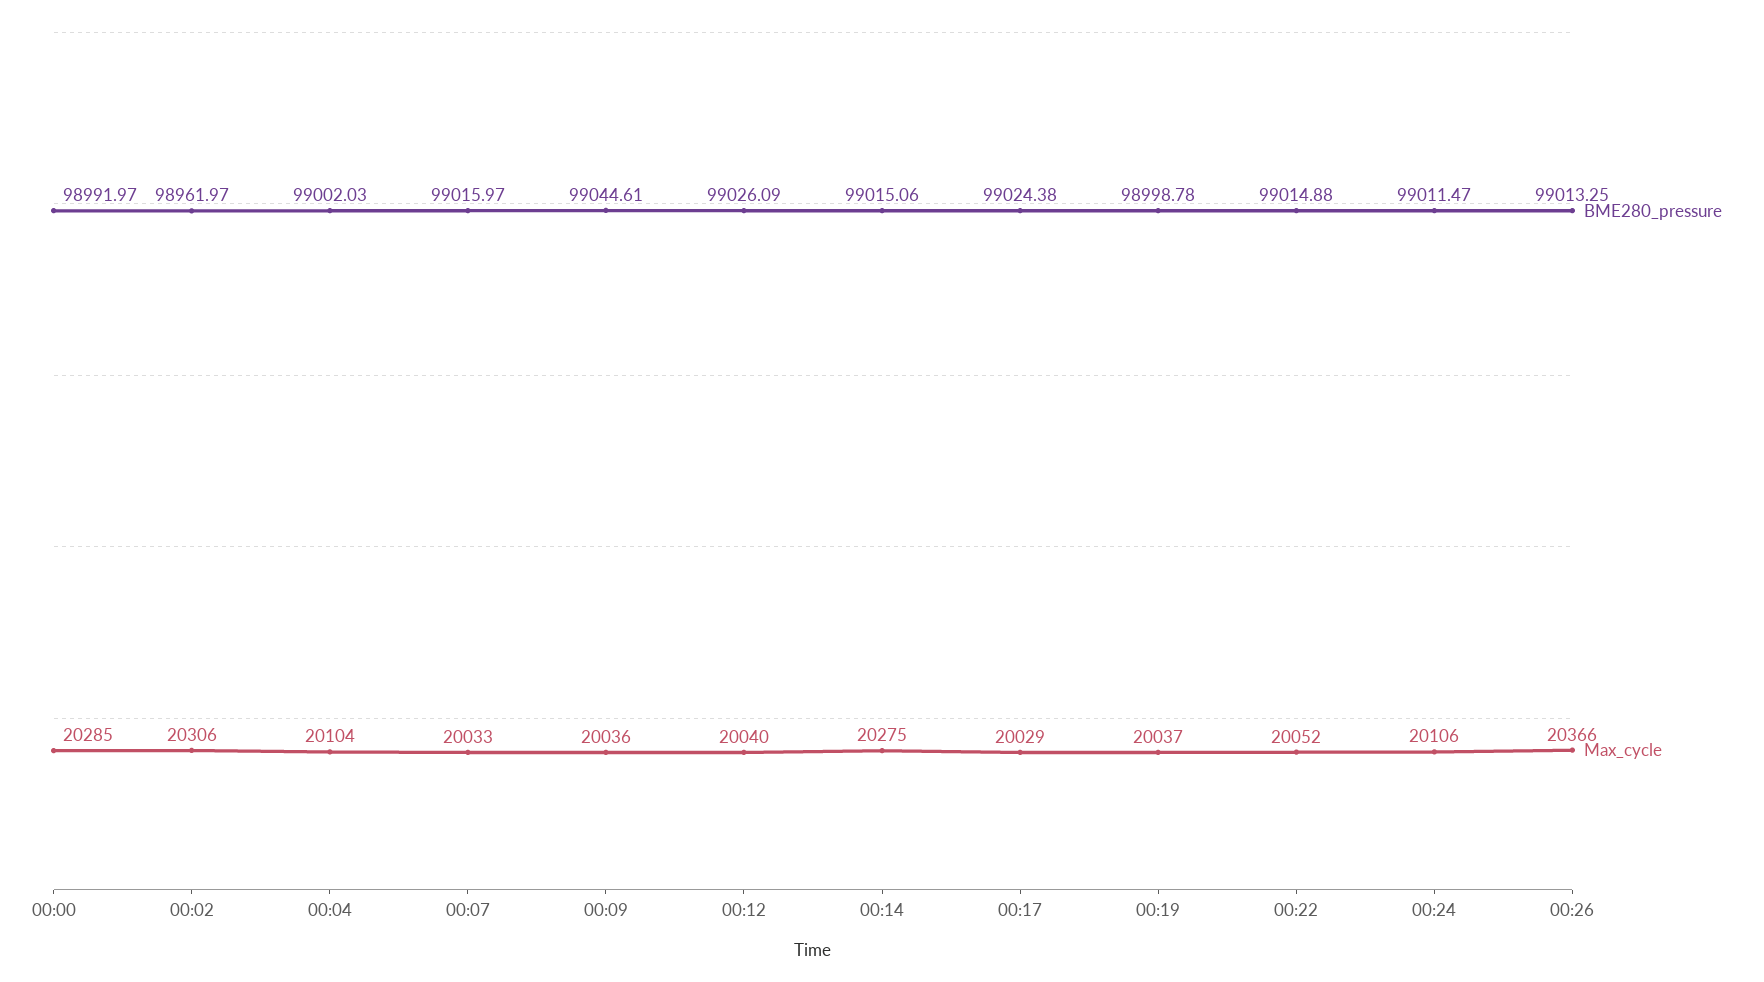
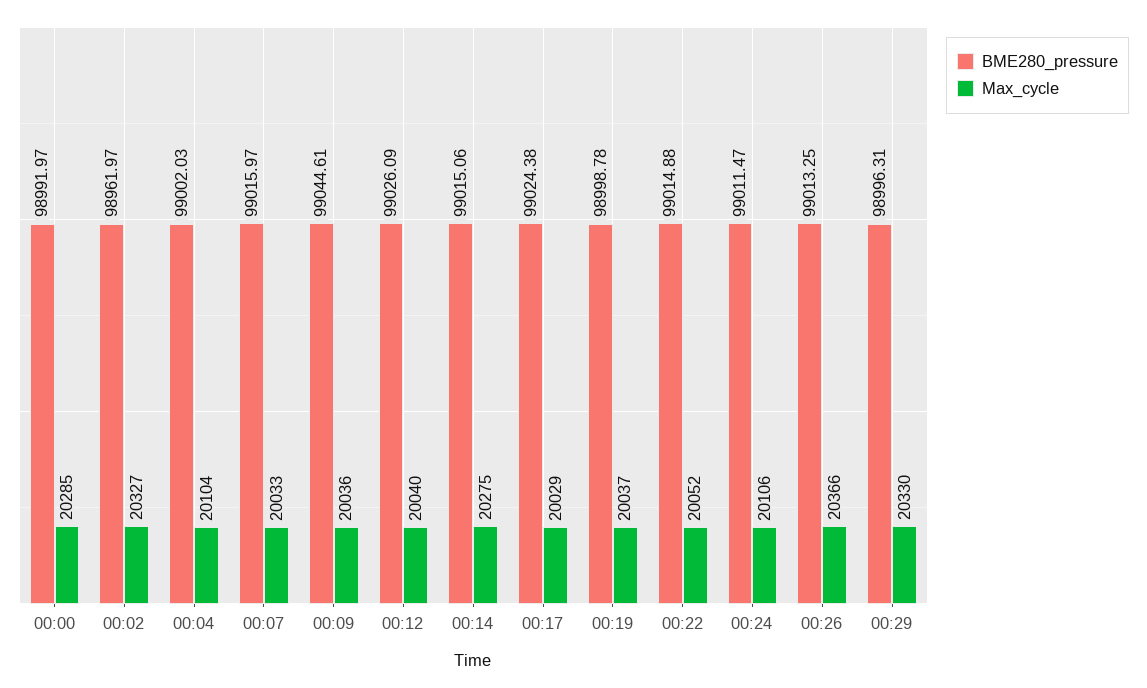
Max_cycle, 00:02: 20306 -> 20327
BME280_pressure, 00:29: none -> 98996.31
Max_cycle, 00:29: none -> 20330

